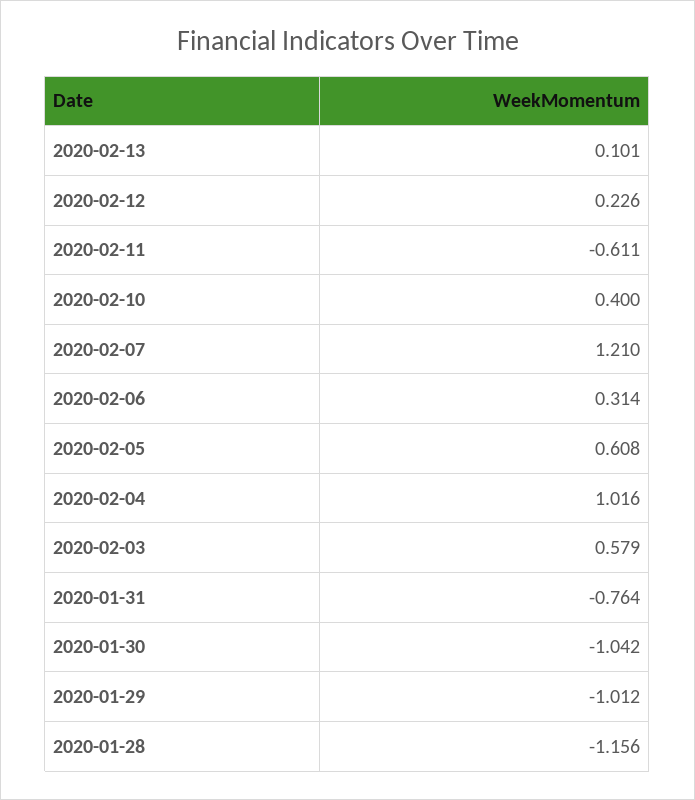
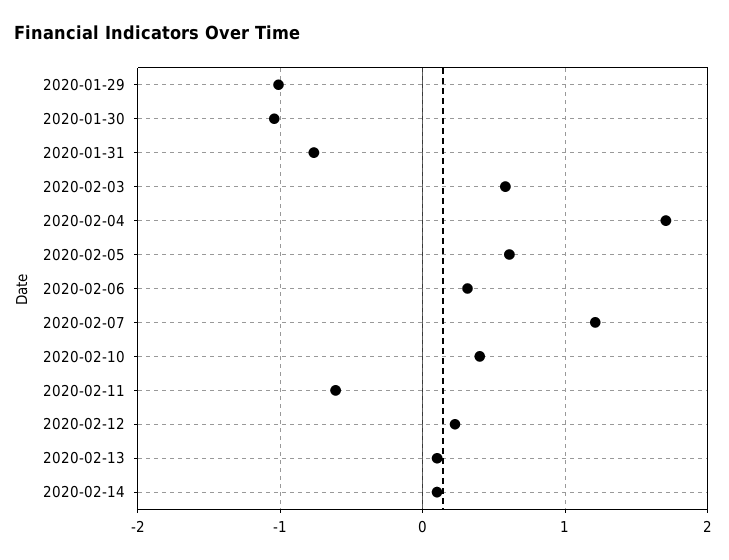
2020-02-04: 1.016 -> 1.7
2020-01-28: -1.156 -> none
2020-02-14: none -> 0.1

